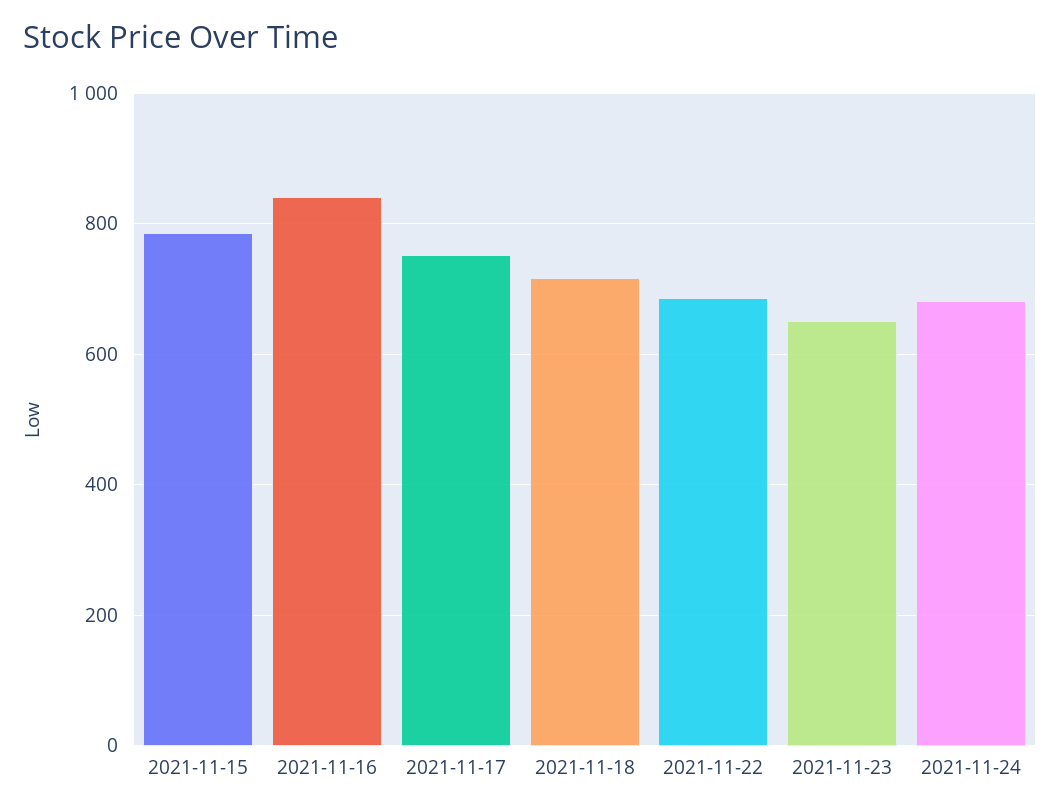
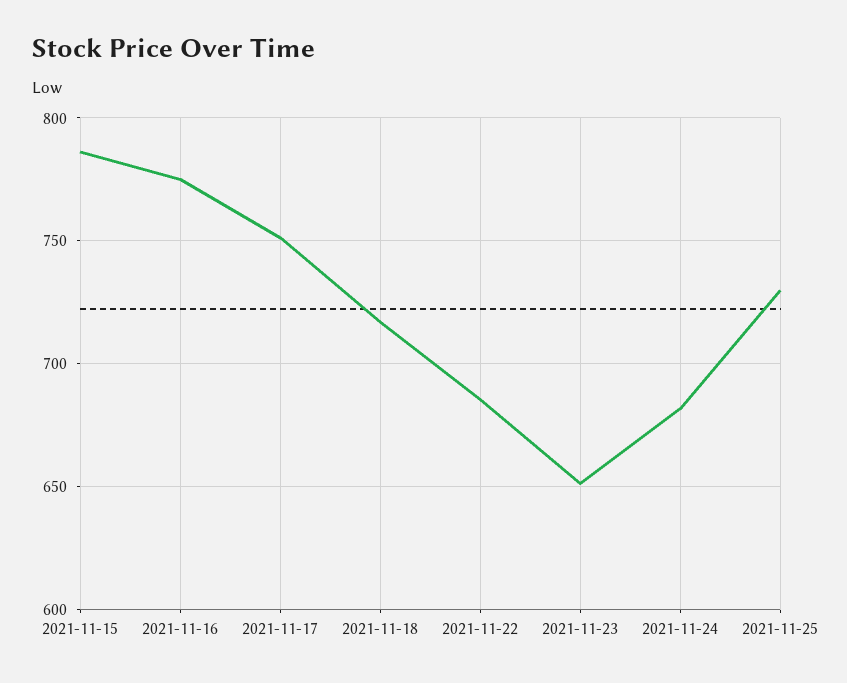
2021-11-16: 840 -> 775
2021-11-25: none -> 730

